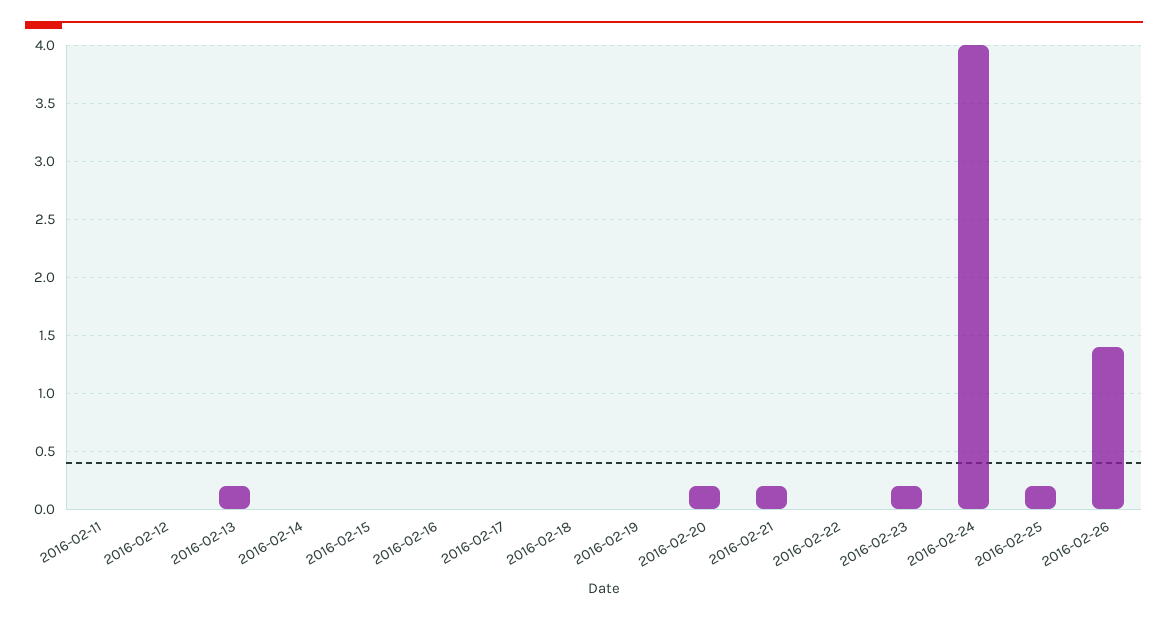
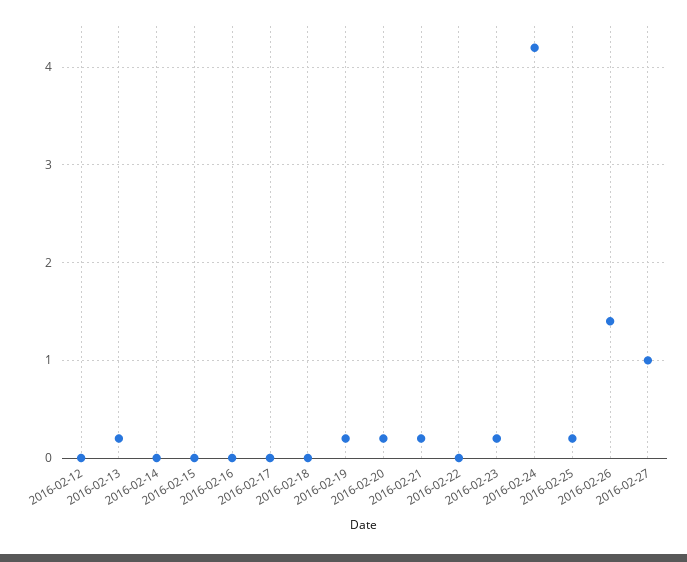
2016-02-11: 0 -> none
2016-02-19: 0 -> 0.2
2016-02-24: 4 -> 4.2
2016-02-27: none -> 1

